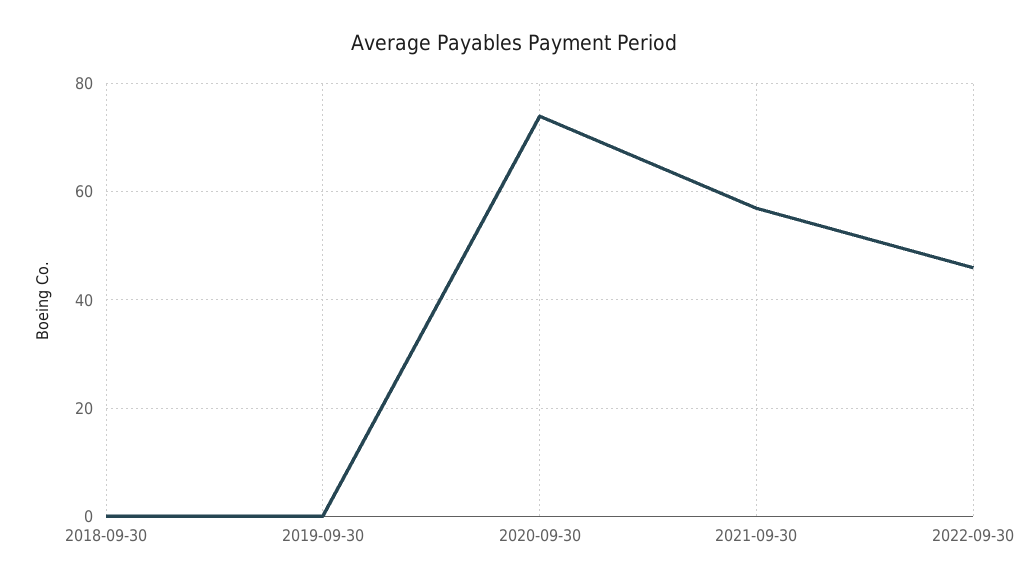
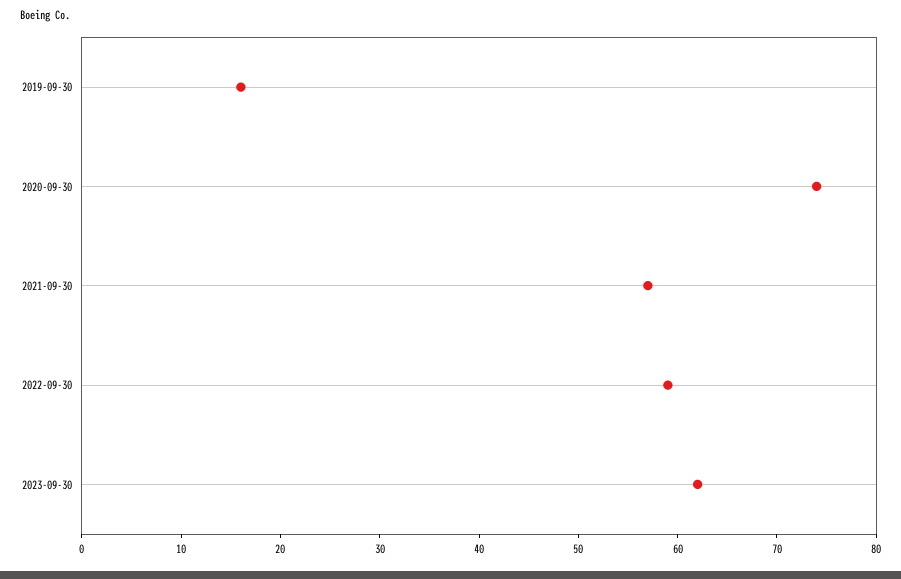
2018-09-30: 0 -> none
2019-09-30: 0 -> 16
2022-09-30: 45 -> 59
2023-09-30: none -> 62

